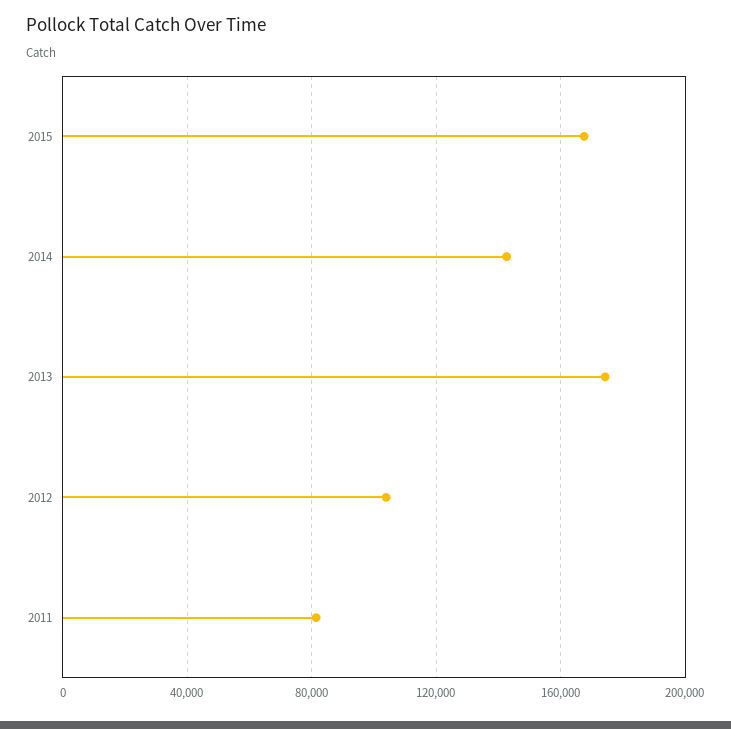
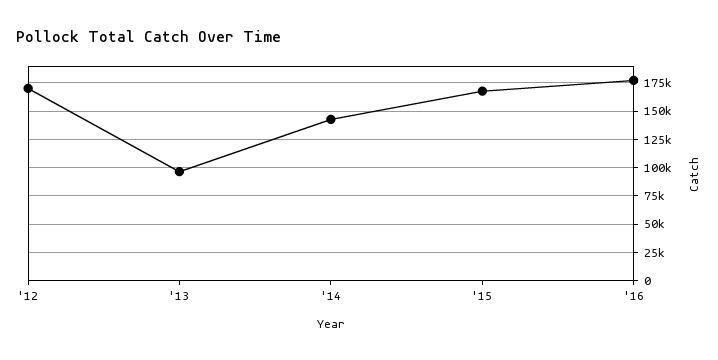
2013: 175000 -> 100000
2012: 105000 -> 175000
2011: 80000 -> none
'16: none -> 175000

